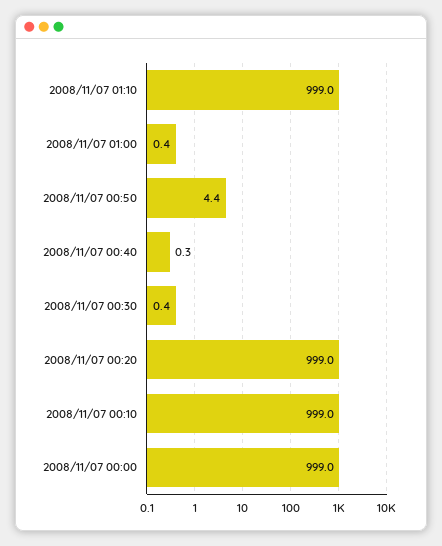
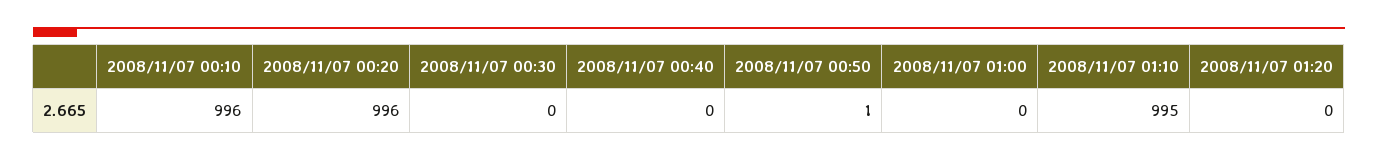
2008/11/07 01:10: 999 -> 995
2008/11/07 00:50: 4.4 -> 1
2008/11/07 00:20: 999 -> 996
2008/11/07 00:10: 999 -> 996
2008/11/07 00:00: 999 -> none
2008/11/07 01:20: none -> 0

